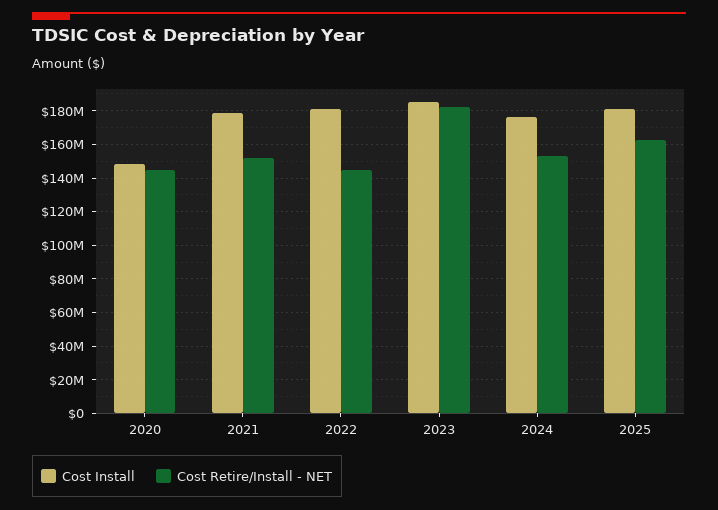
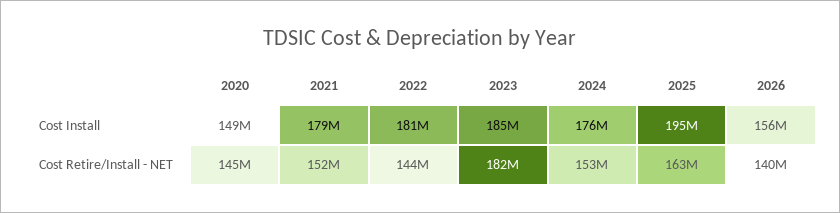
Cost Install, 2025: 180000000 -> 195000000
Cost Install, 2026: none -> 156000000
Cost Retire/Install - NET, 2026: none -> 140000000

